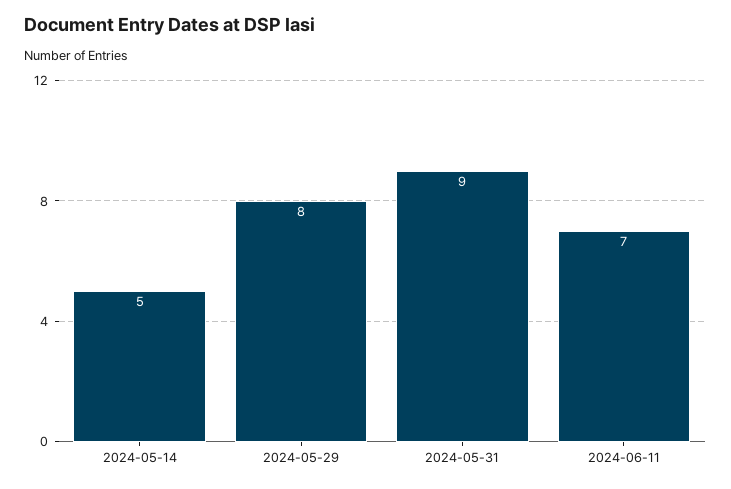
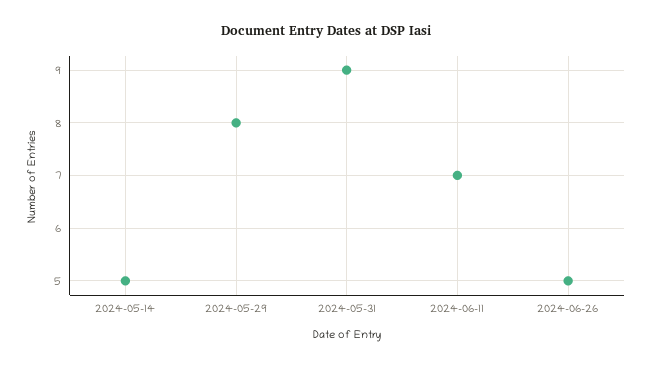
2024-06-26: none -> 5

